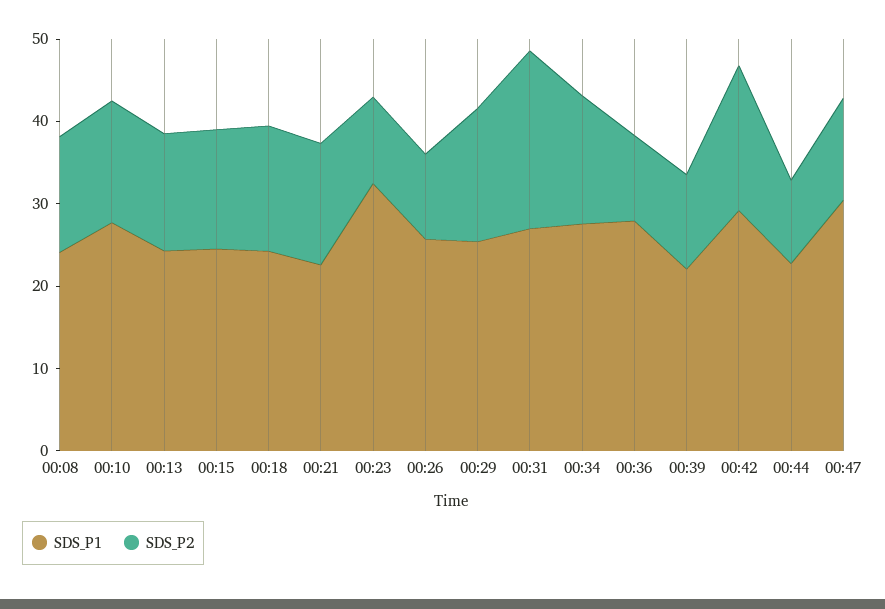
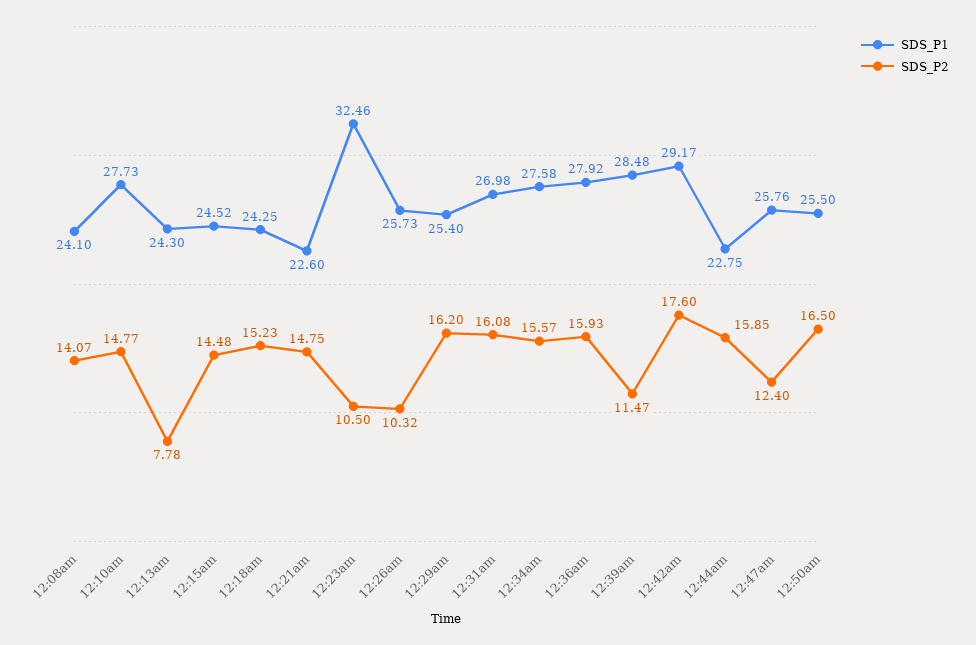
SDS_P2, 00:13: 14 -> 7.78
SDS_P2, 00:31: 22 -> 16.08
SDS_P2, 00:36: 10 -> 15.93
SDS_P1, 00:39: 22 -> 28.48
SDS_P2, 00:44: 10 -> 15.85
SDS_P1, 00:47: 30 -> 25.76
SDS_P1, 12:50am: none -> 25.5
SDS_P2, 12:50am: none -> 16.5

